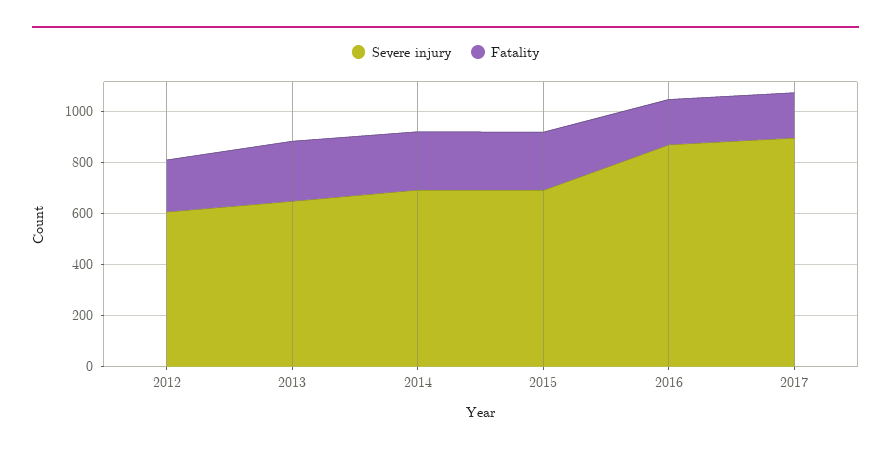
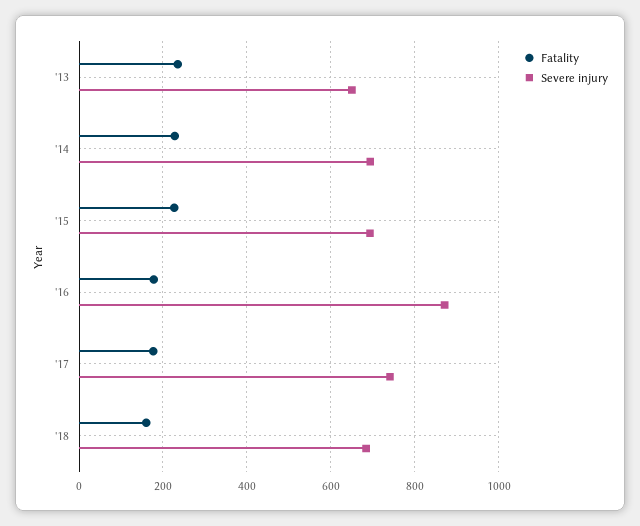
Severe injury, 2012: 600 -> none
Fatality, 2012: 200 -> none
Severe injury, 2017: 900 -> 740
Fatality, '18: none -> 160
Severe injury, '18: none -> 680

